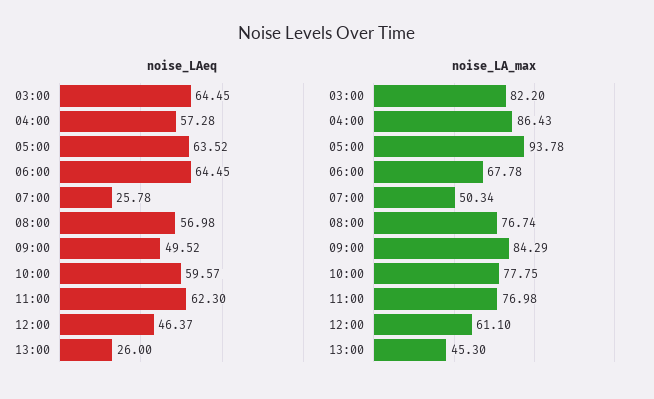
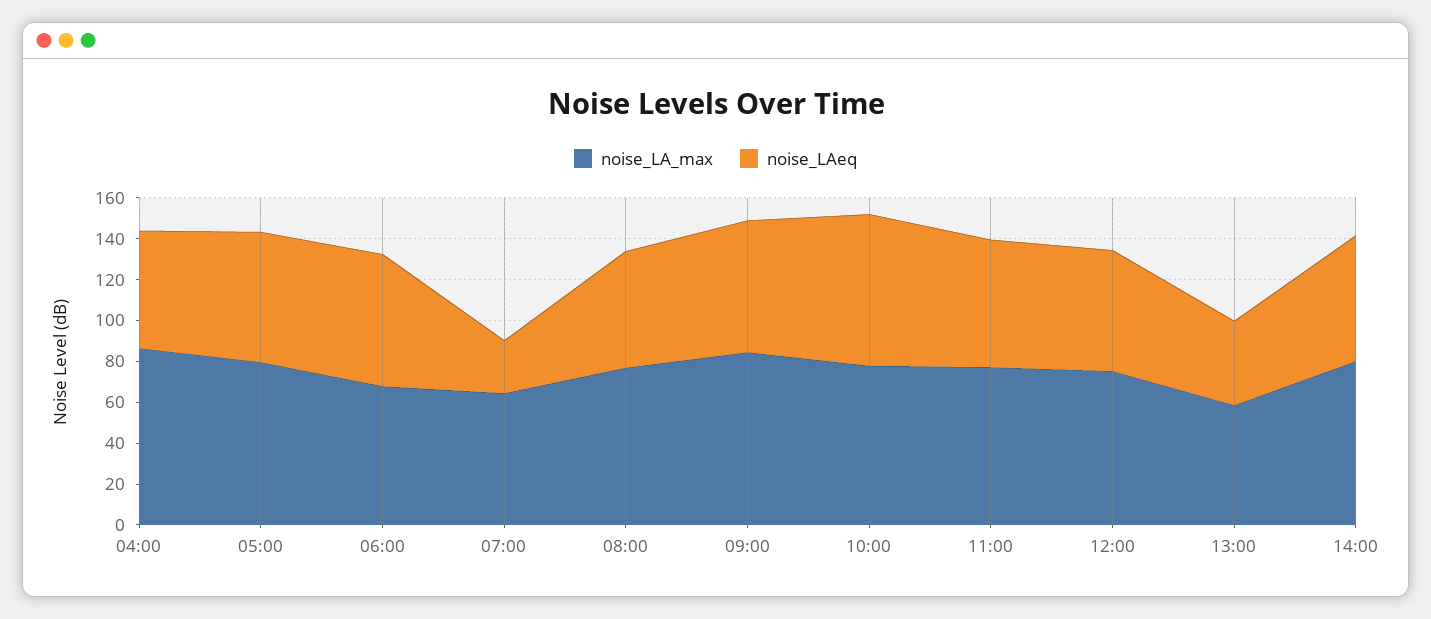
noise_LAeq, 03:00: 64.45 -> none
noise_LAeq, 09:00: 49.52 -> 65
noise_LAeq, 10:00: 59.57 -> 75
noise_LAeq, 12:00: 46.37 -> 60
noise_LAeq, 13:00: 26 -> 40
noise_LA_max, 03:00: 82.2 -> none
noise_LA_max, 05:00: 93.78 -> 80
noise_LA_max, 07:00: 50.34 -> 65
noise_LA_max, 12:00: 61.1 -> 75
noise_LA_max, 13:00: 45.3 -> 60
noise_LA_max, 14:00: none -> 80
noise_LAeq, 14:00: none -> 60

